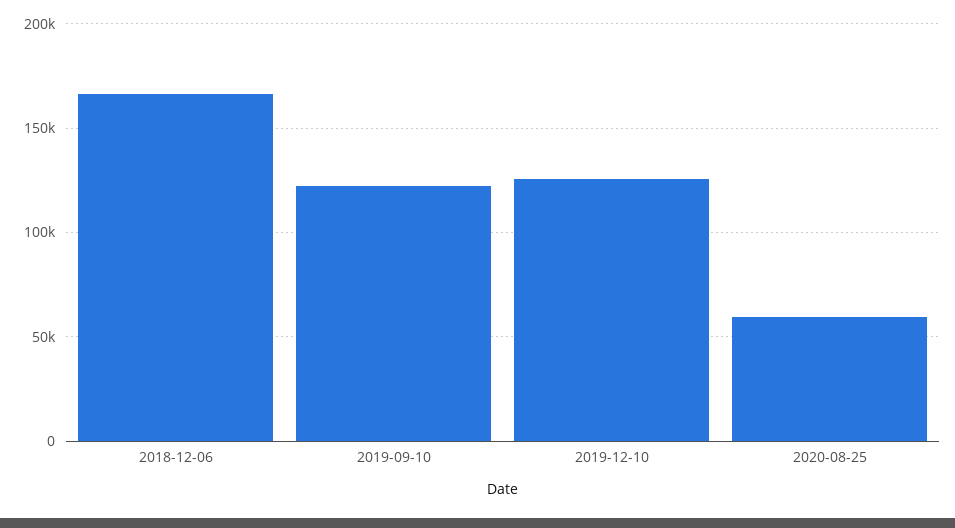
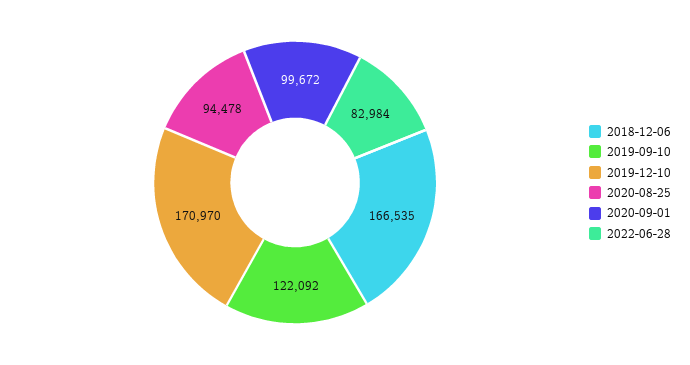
2019-12-10: 125000 -> 170970
2020-08-25: 60000 -> 94478
2020-09-01: none -> 99672
2022-06-28: none -> 82984

